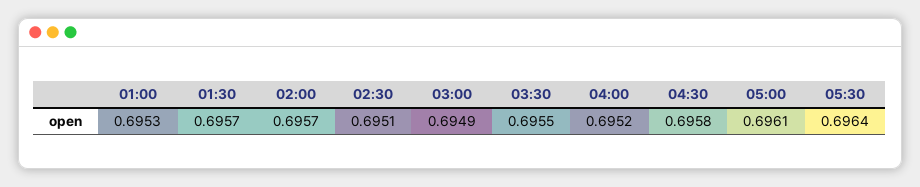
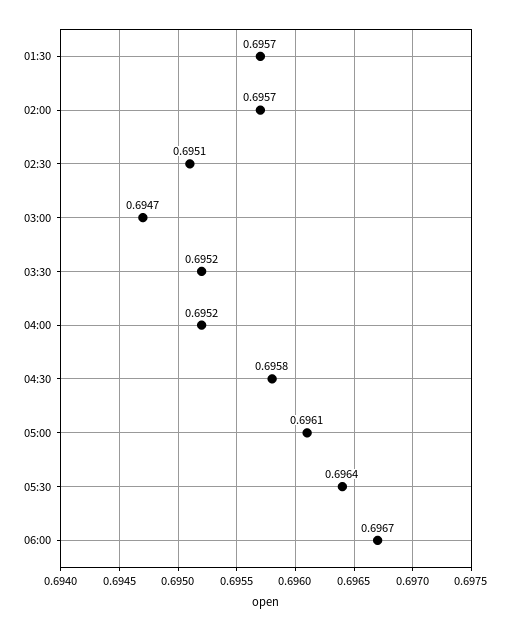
01:00: 0.6953 -> none
03:00: 0.6949 -> 0.6947
03:30: 0.6955 -> 0.6952
06:00: none -> 0.6967

